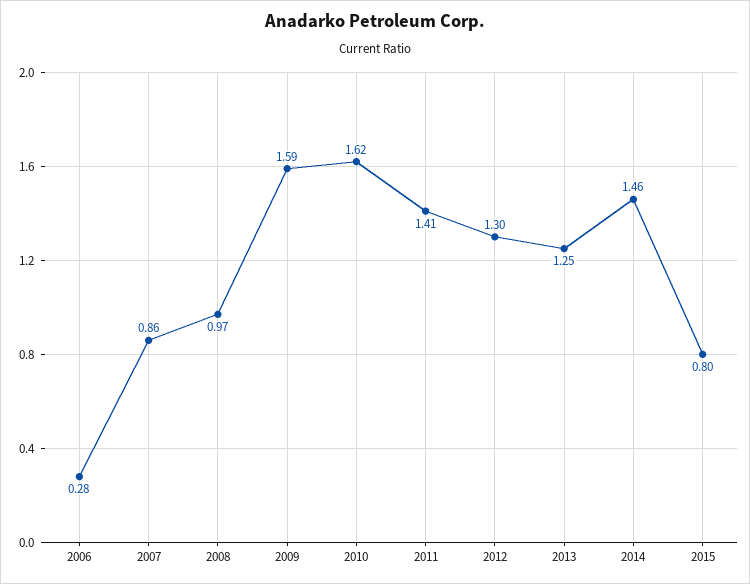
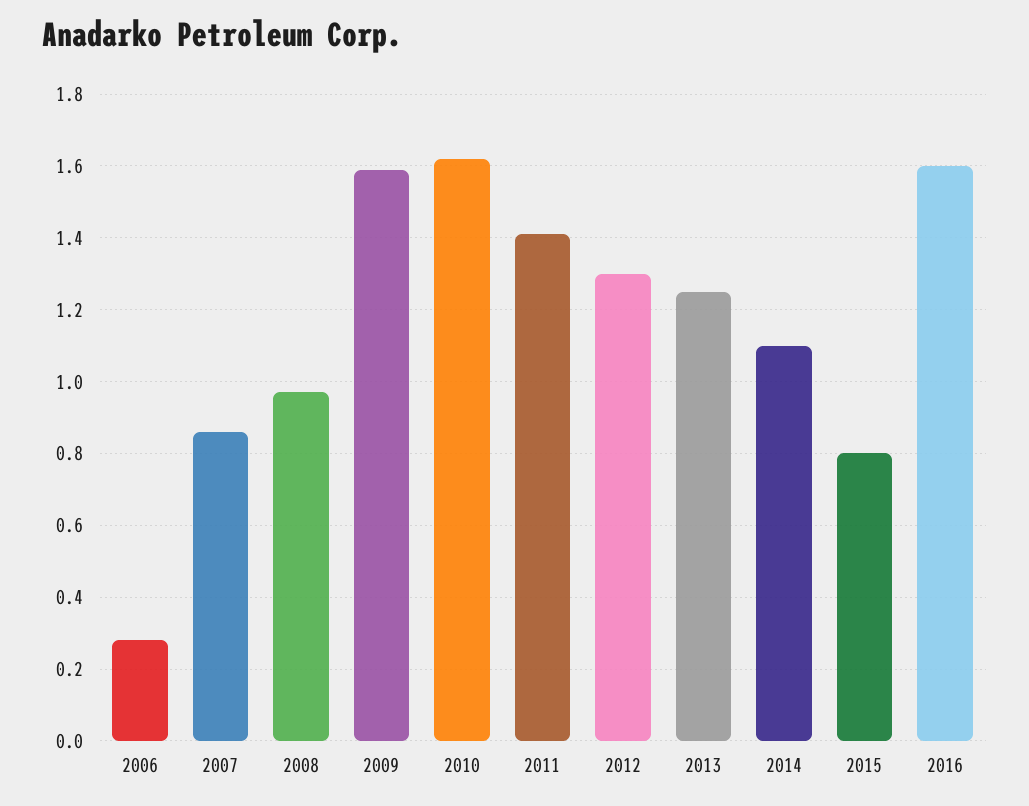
2014: 1.46 -> 1.1
2016: none -> 1.6

